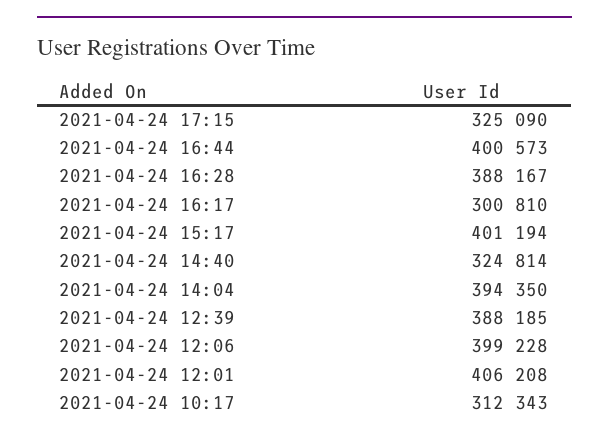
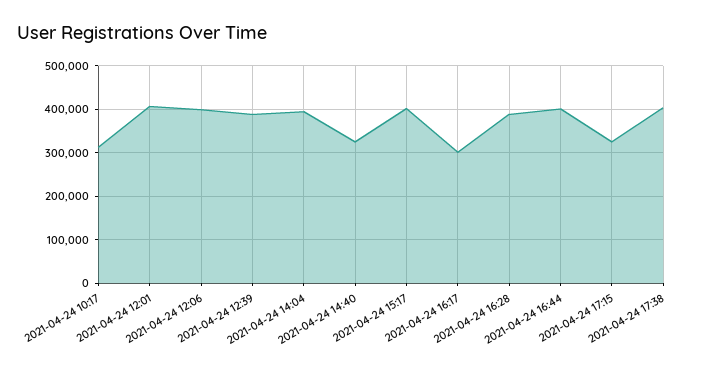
2021-04-24 17:38: none -> 400000

